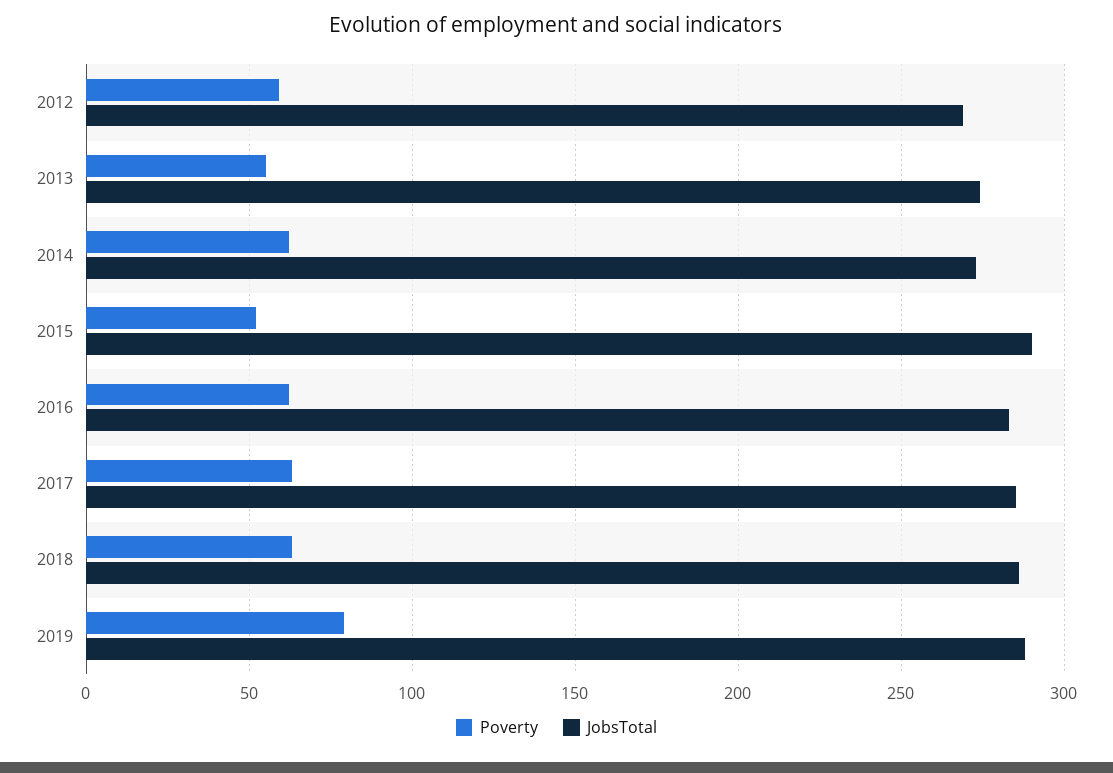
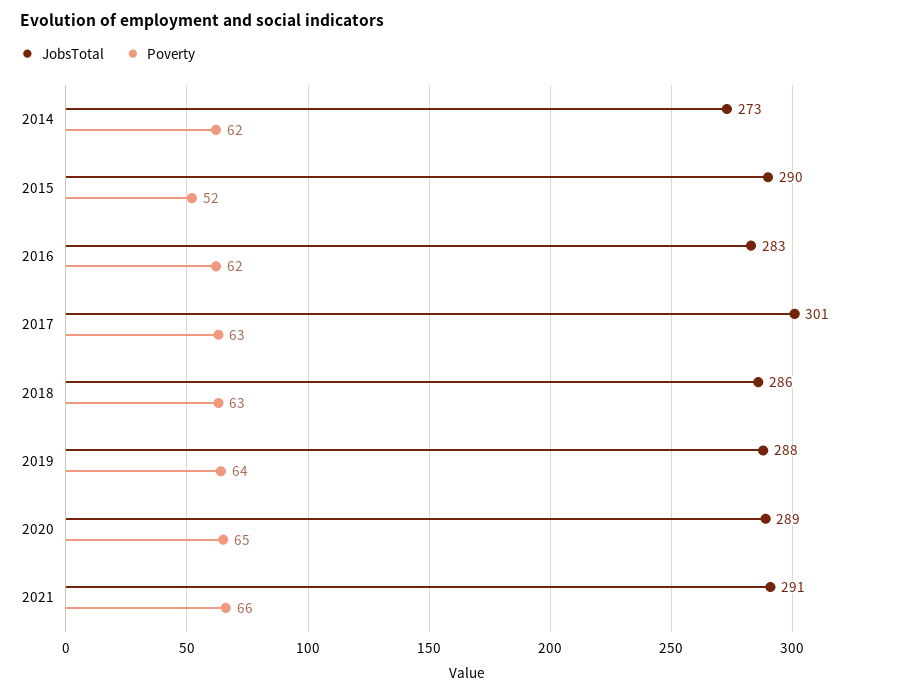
Poverty, 2012: 60 -> none
JobsTotal, 2012: 270 -> none
Poverty, 2013: 55 -> none
JobsTotal, 2013: 275 -> none
JobsTotal, 2017: 285 -> 301
Poverty, 2019: 80 -> 64
JobsTotal, 2020: none -> 289
Poverty, 2020: none -> 65
JobsTotal, 2021: none -> 291
Poverty, 2021: none -> 66

